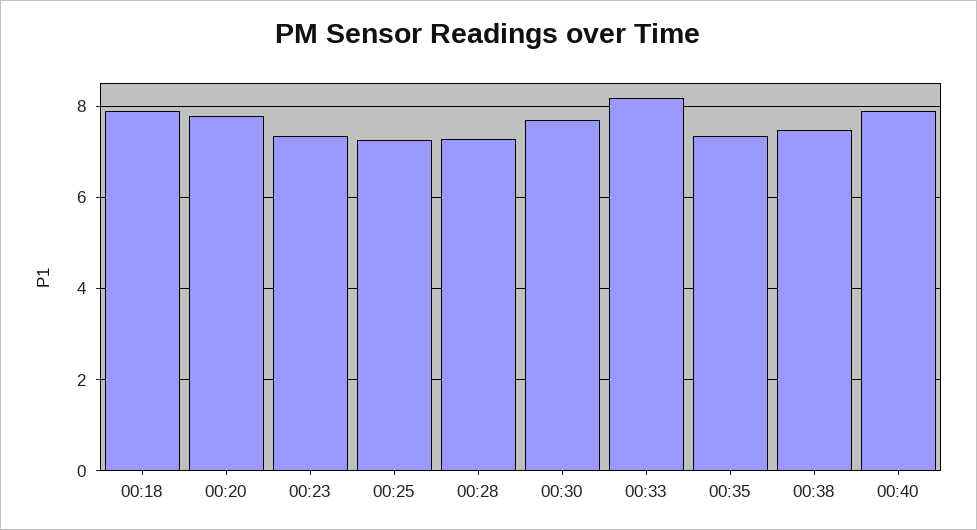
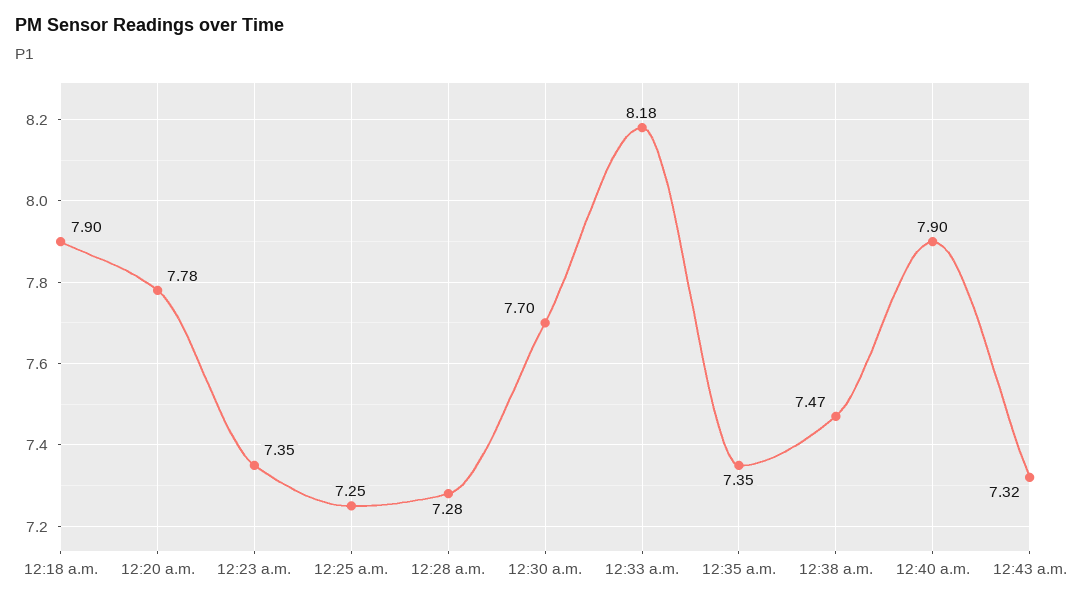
12:43 a.m.: none -> 7.32

